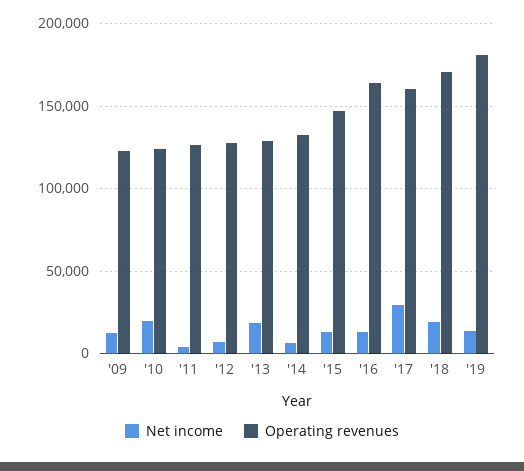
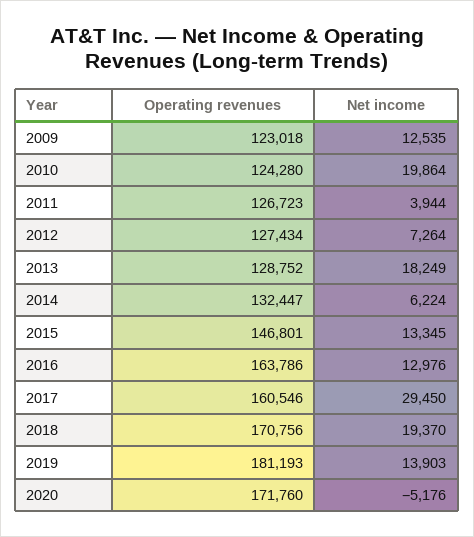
Operating revenues, 2020: none -> 171760
Net income, 2020: none -> -5176

